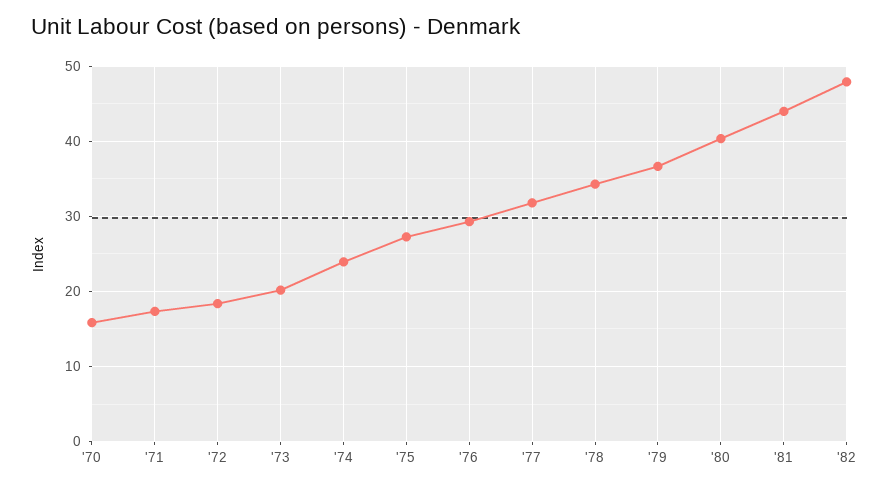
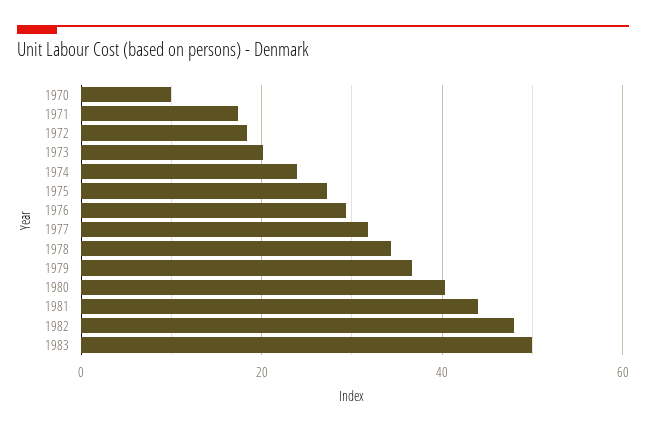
'70: 16 -> 10
1983: none -> 50

